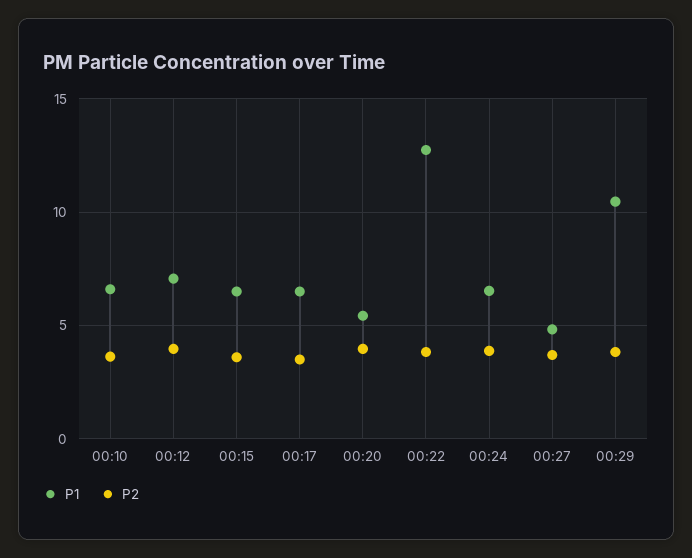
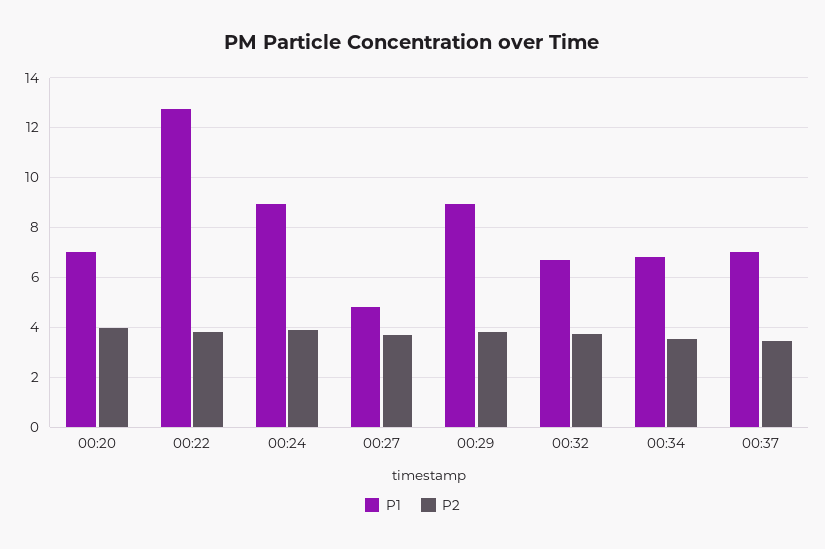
P1, 00:10: 6.5 -> none
P2, 00:10: 3.5 -> none
P1, 00:12: 7 -> none
P2, 00:12: 4 -> none
P1, 00:15: 6.5 -> none
P2, 00:15: 3.5 -> none
P1, 00:17: 6.5 -> none
P2, 00:17: 3.5 -> none
P1, 00:20: 5.5 -> 7
P1, 00:24: 6.5 -> 9
P1, 00:29: 10.5 -> 9
P1, 00:32: none -> 6.75
P2, 00:32: none -> 3.75
P1, 00:34: none -> 6.75
P2, 00:34: none -> 3.5
P1, 00:37: none -> 7
P2, 00:37: none -> 3.5

